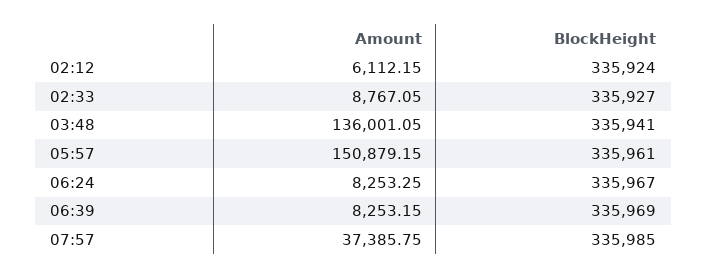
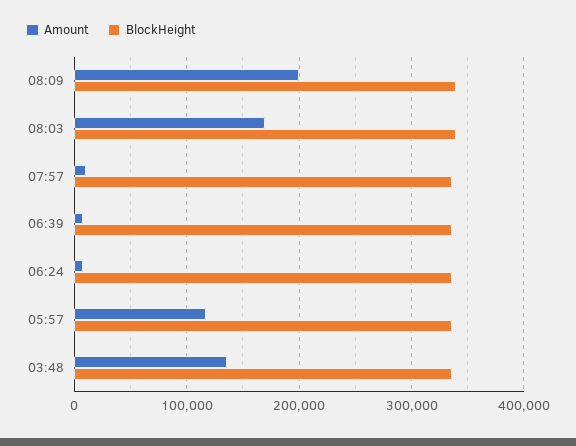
Amount, 02:12: 6112.15 -> none
BlockHeight, 02:12: 335924 -> none
Amount, 02:33: 8767.05 -> none
BlockHeight, 02:33: 335927 -> none
Amount, 05:57: 150879.15 -> 120000
Amount, 07:57: 37385.75 -> 10000
Amount, 08:09: none -> 200000
BlockHeight, 08:09: none -> 340000
Amount, 08:03: none -> 170000
BlockHeight, 08:03: none -> 340000

